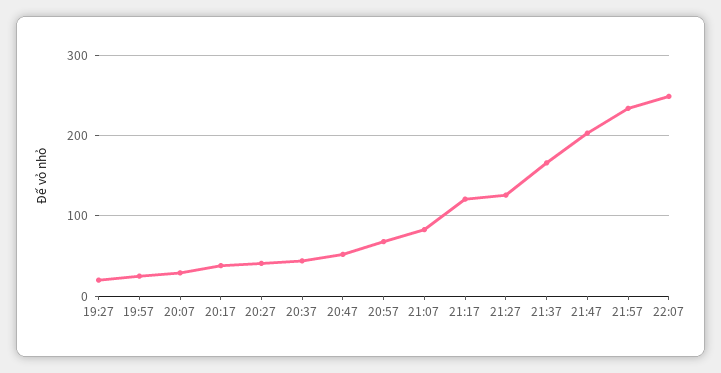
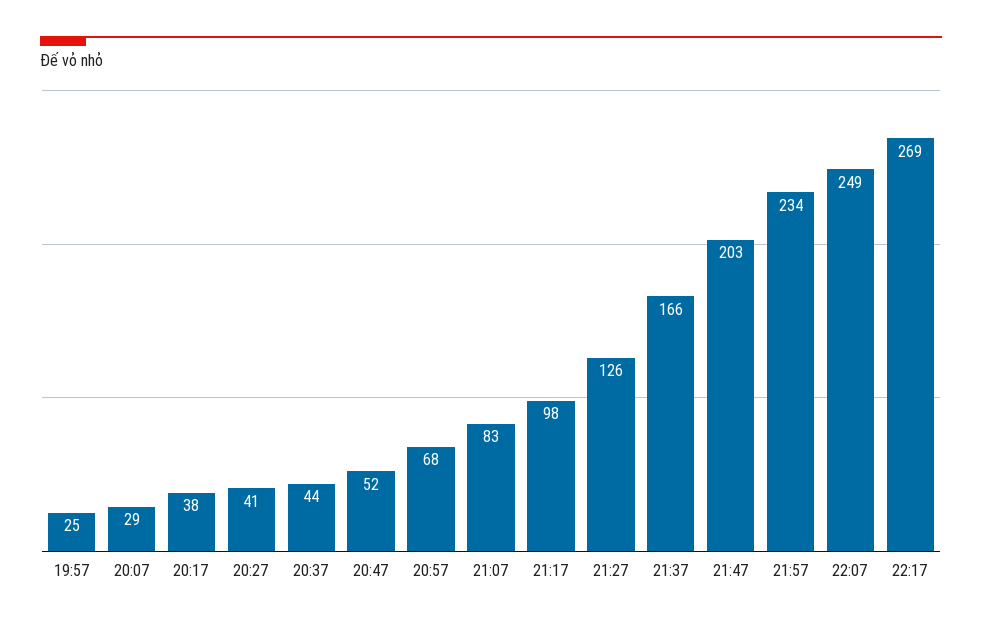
19:27: 20 -> none
21:17: 120 -> 98
22:17: none -> 269

